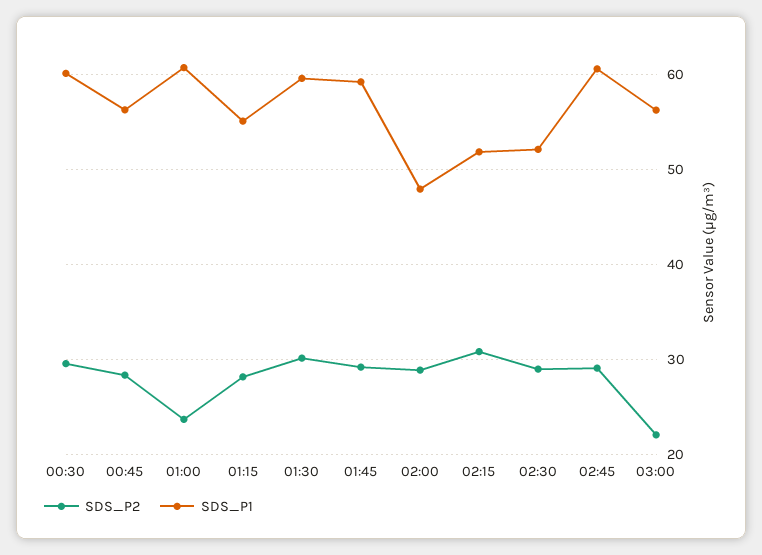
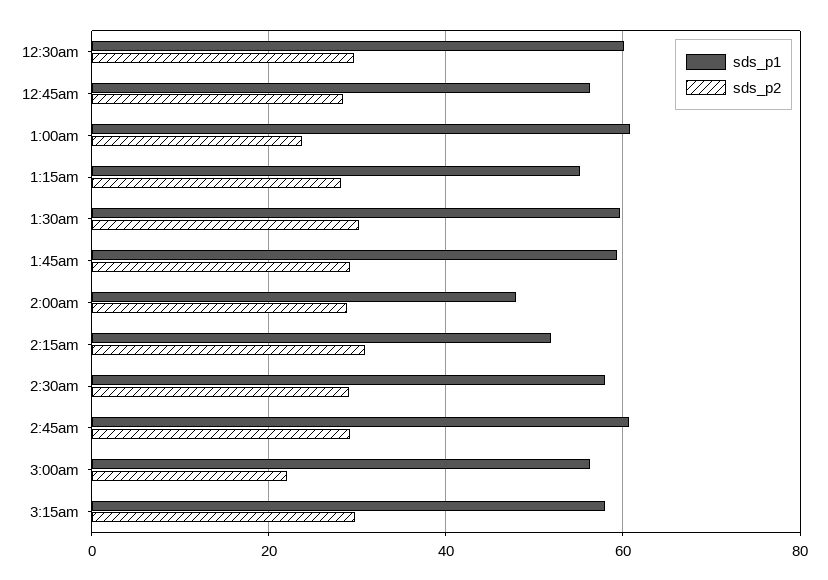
SDS_P1, 02:30: 52 -> 58
SDS_P1, 3:15am: none -> 58
SDS_P2, 3:15am: none -> 30

